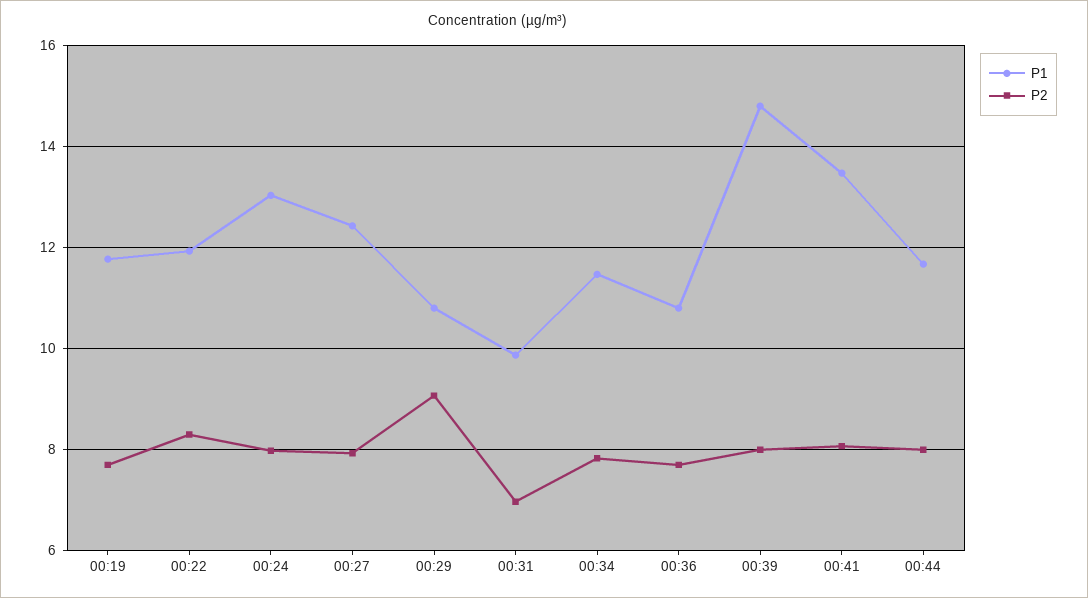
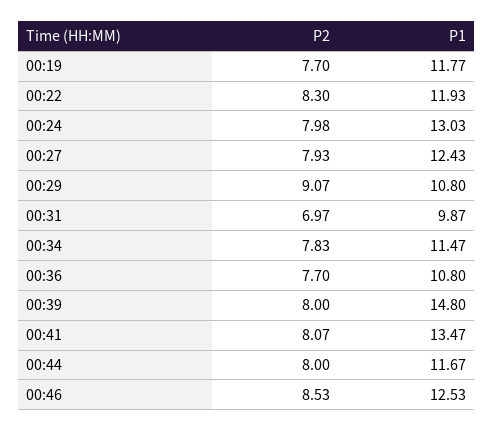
P2, 00:46: none -> 8.53
P1, 00:46: none -> 12.53

